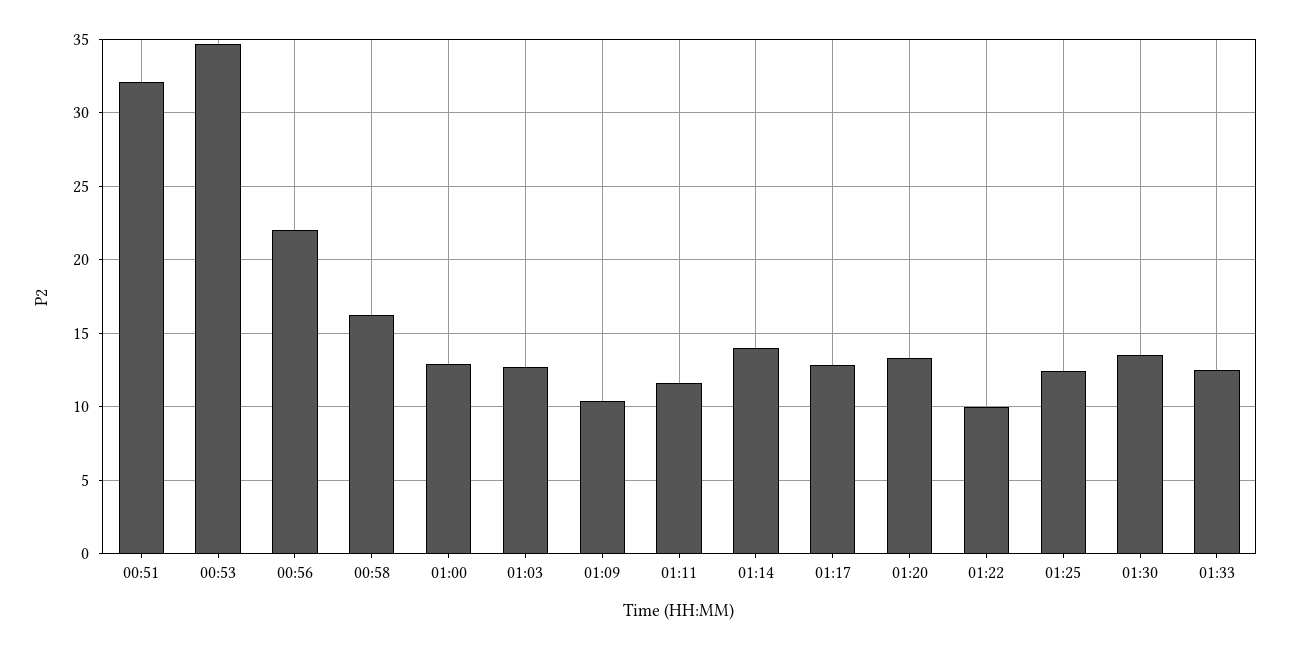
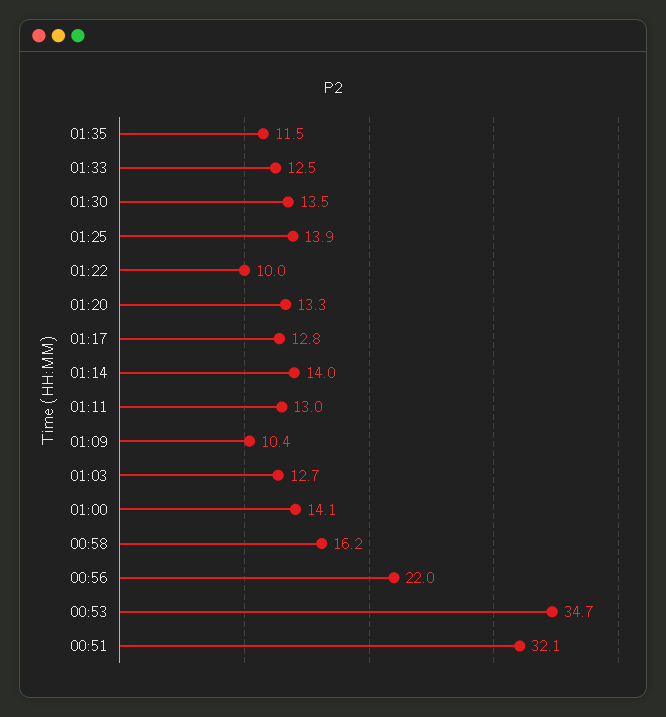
01:00: 13 -> 14.1
01:11: 11.5 -> 13
01:25: 12.5 -> 13.9
01:35: none -> 11.5

